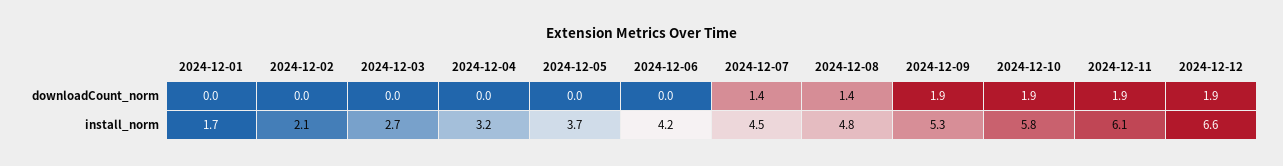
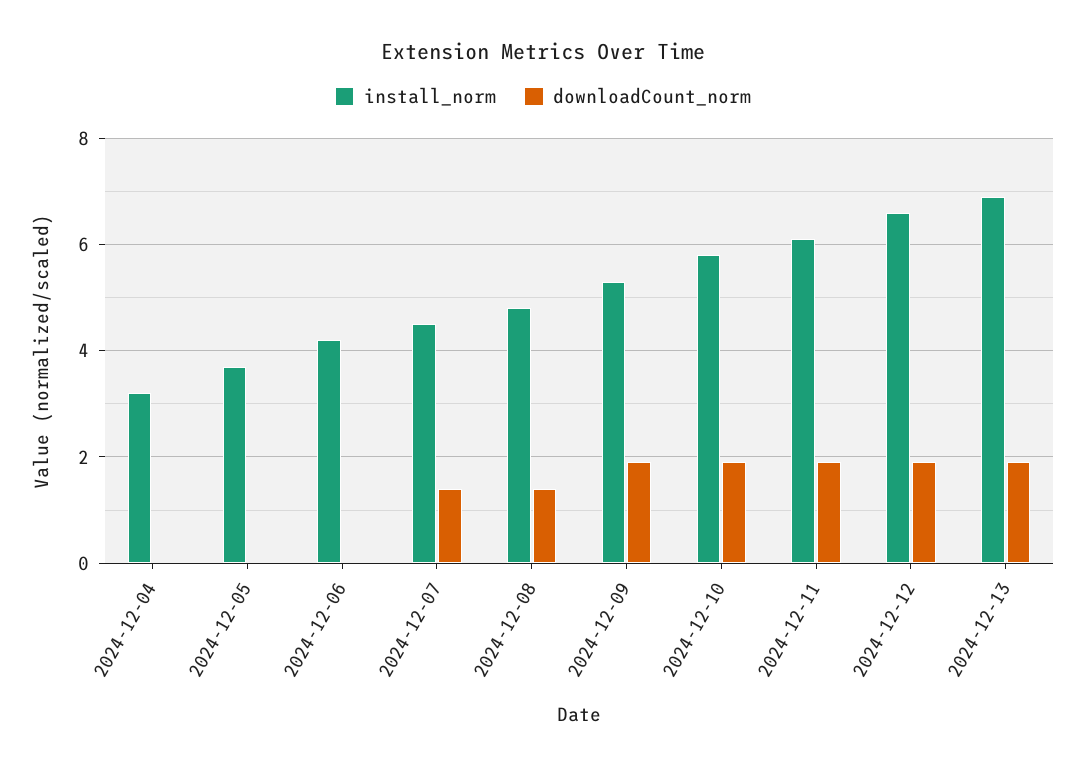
downloadCount_norm, 2024-12-01: 0 -> none
downloadCount_norm, 2024-12-02: 0 -> none
downloadCount_norm, 2024-12-03: 0 -> none
install_norm, 2024-12-01: 1.7 -> none
install_norm, 2024-12-02: 2.1 -> none
install_norm, 2024-12-03: 2.7 -> none
install_norm, 2024-12-13: none -> 7
downloadCount_norm, 2024-12-13: none -> 2

